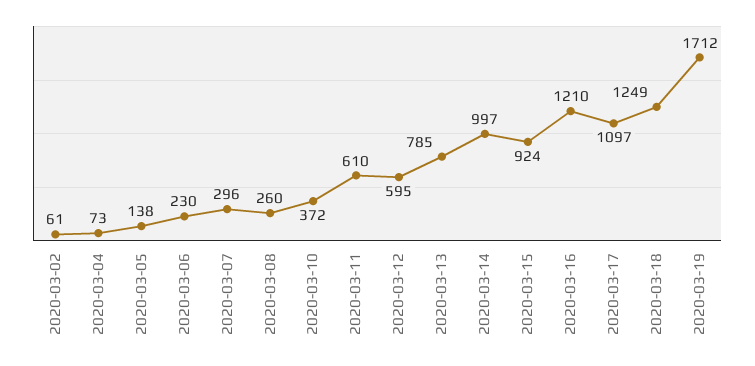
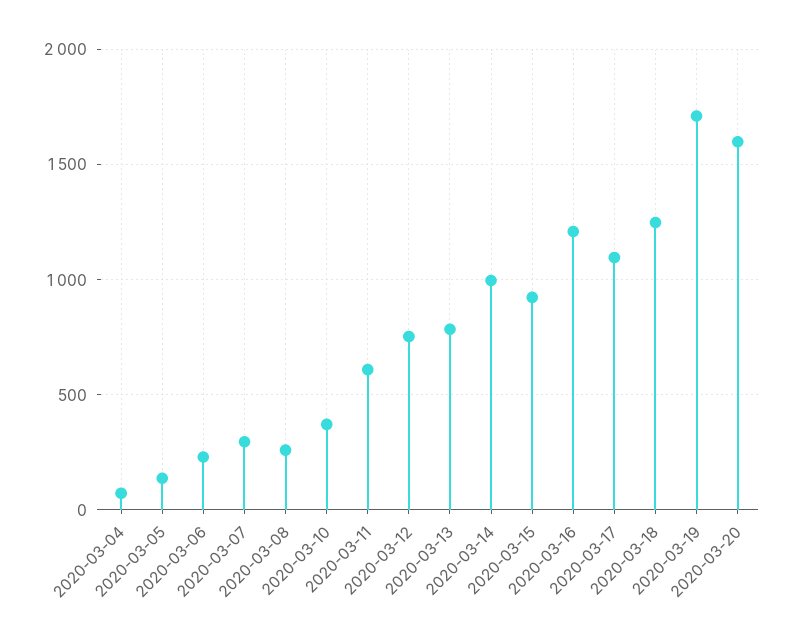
2020-03-02: 61 -> none
2020-03-12: 595 -> 750
2020-03-20: none -> 1600

